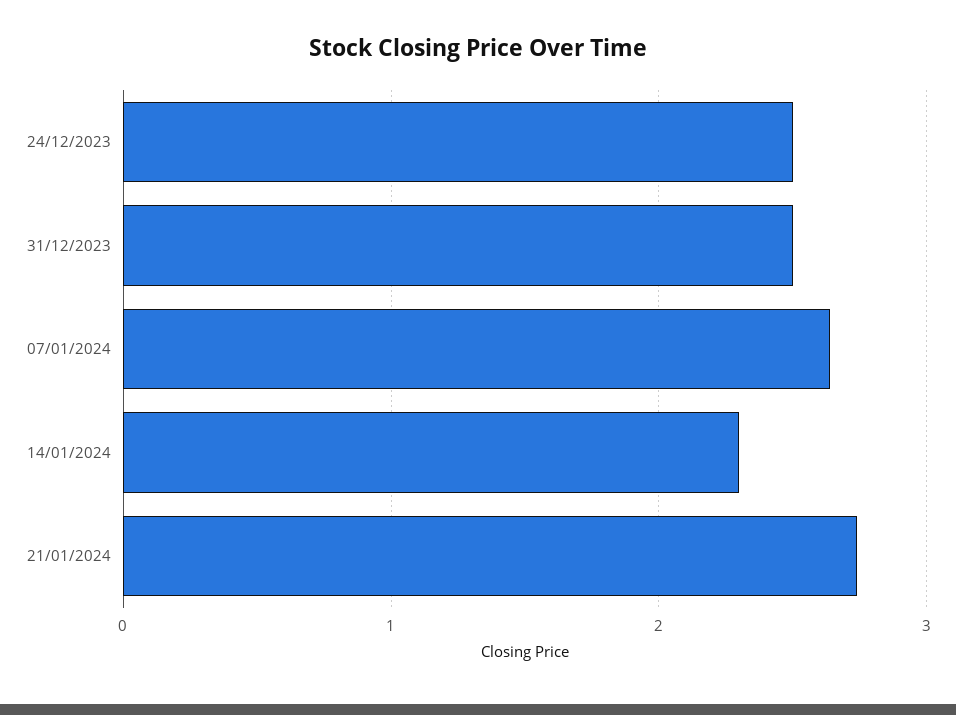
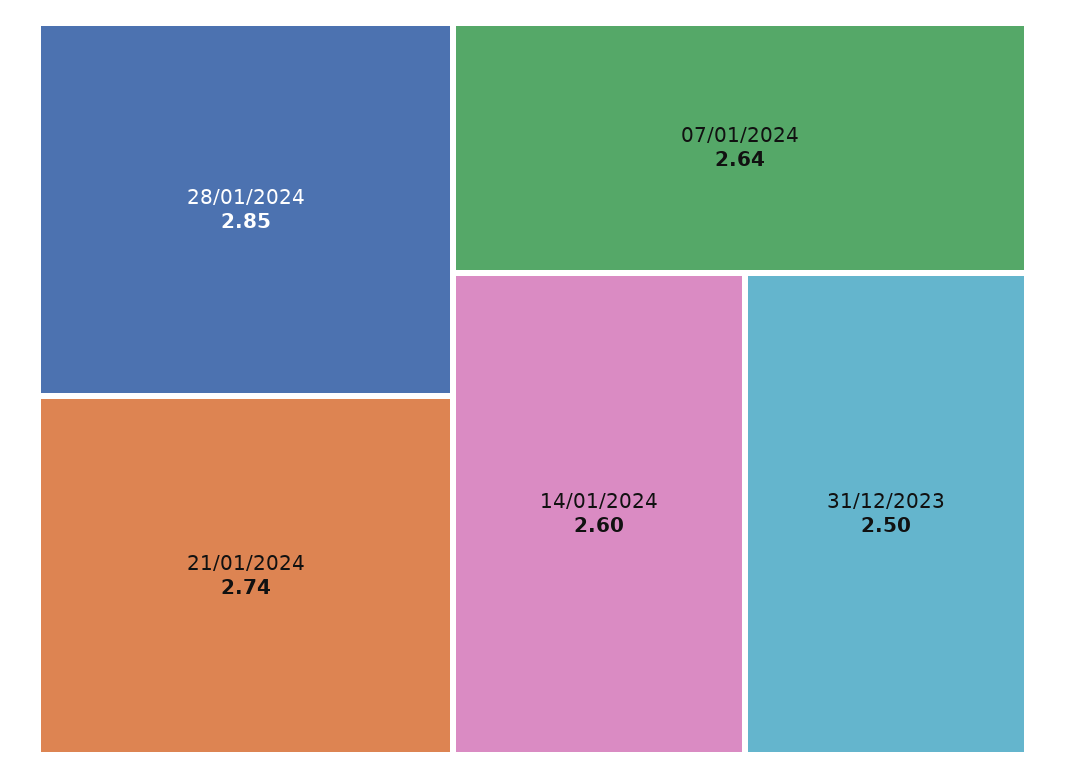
24/12/2023: 2.5 -> none
14/01/2024: 2.3 -> 2.6
28/01/2024: none -> 2.85

